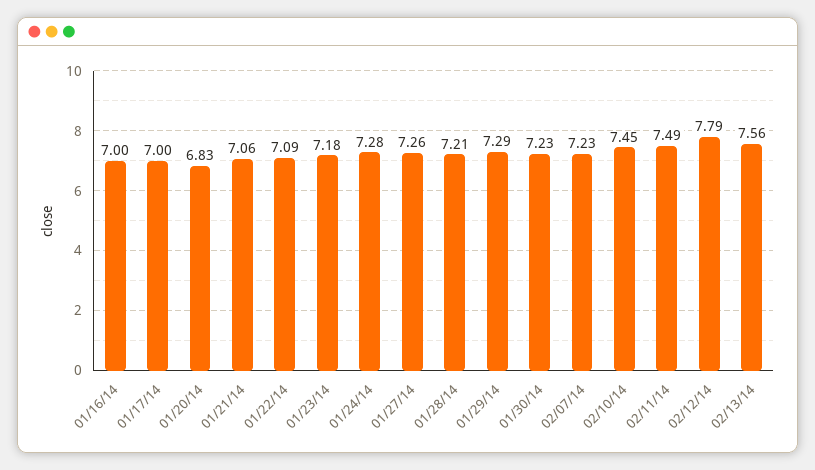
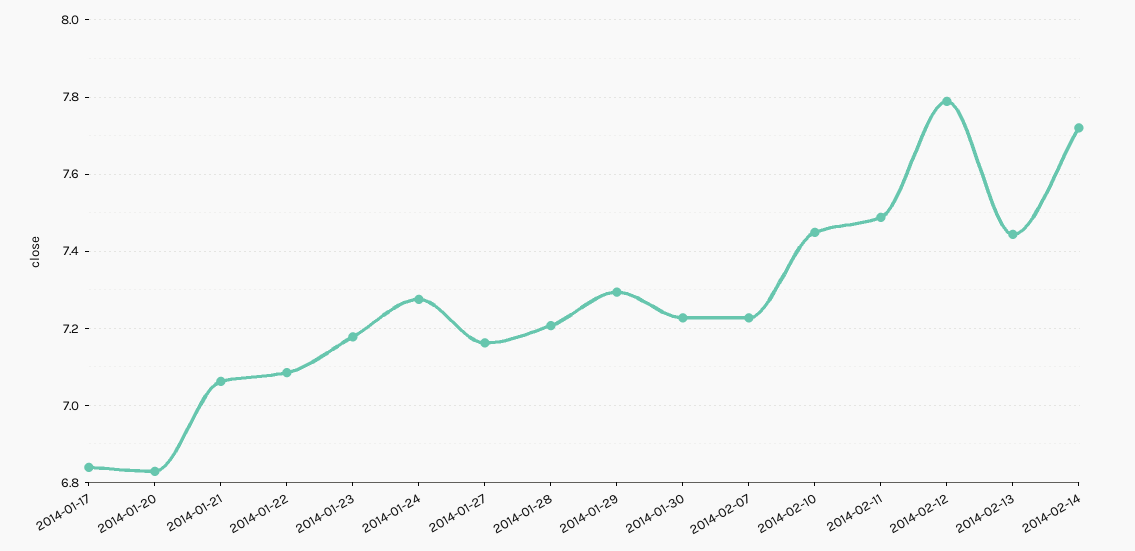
01/16/14: 7 -> none
01/17/14: 7 -> 6.84
01/27/14: 7.26 -> 7.16
02/13/14: 7.56 -> 7.44
2014-02-14: none -> 7.72

